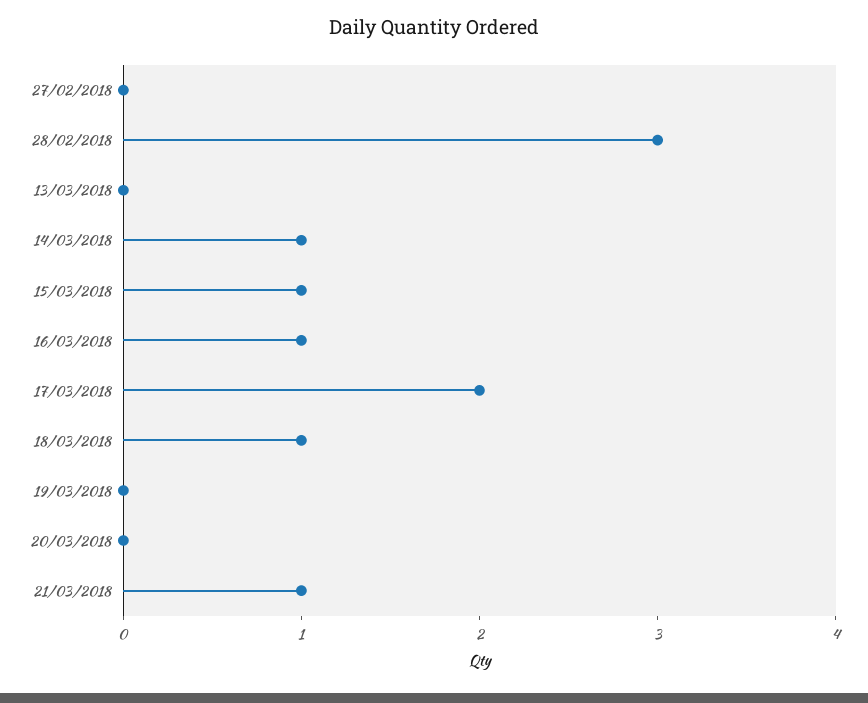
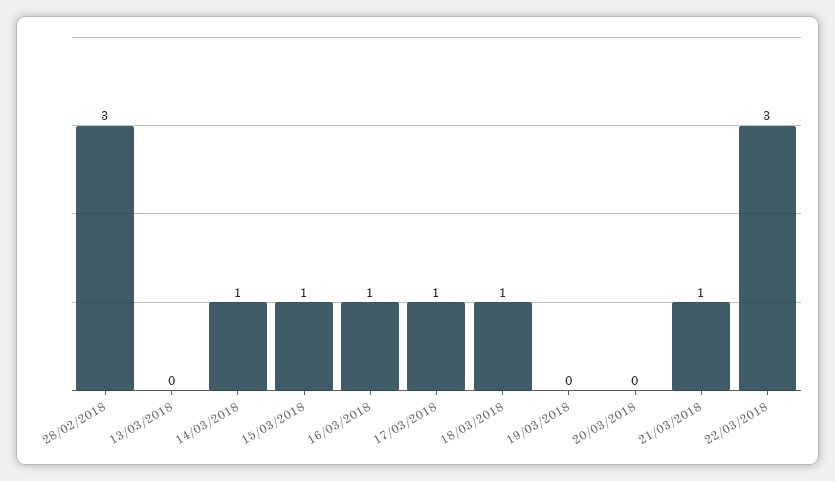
27/02/2018: 0 -> none
17/03/2018: 2 -> 1
22/03/2018: none -> 3

